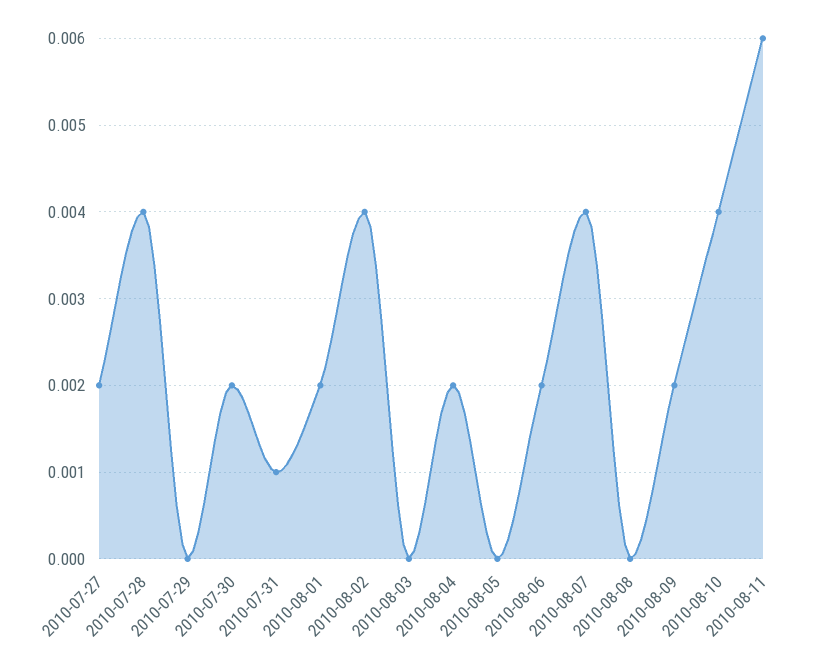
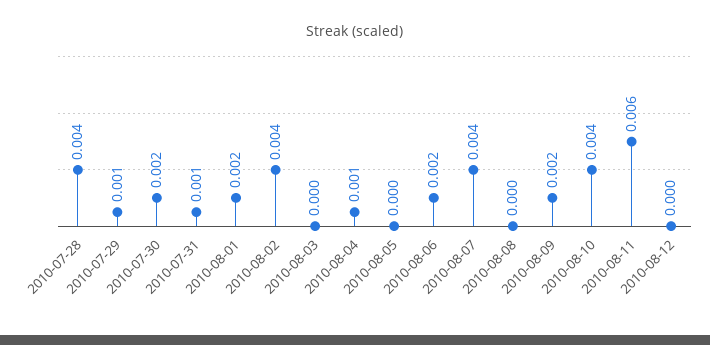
2010-07-27: 0.002 -> none
2010-07-29: 0 -> 0.001
2010-08-04: 0.002 -> 0.001
2010-08-12: none -> 0

